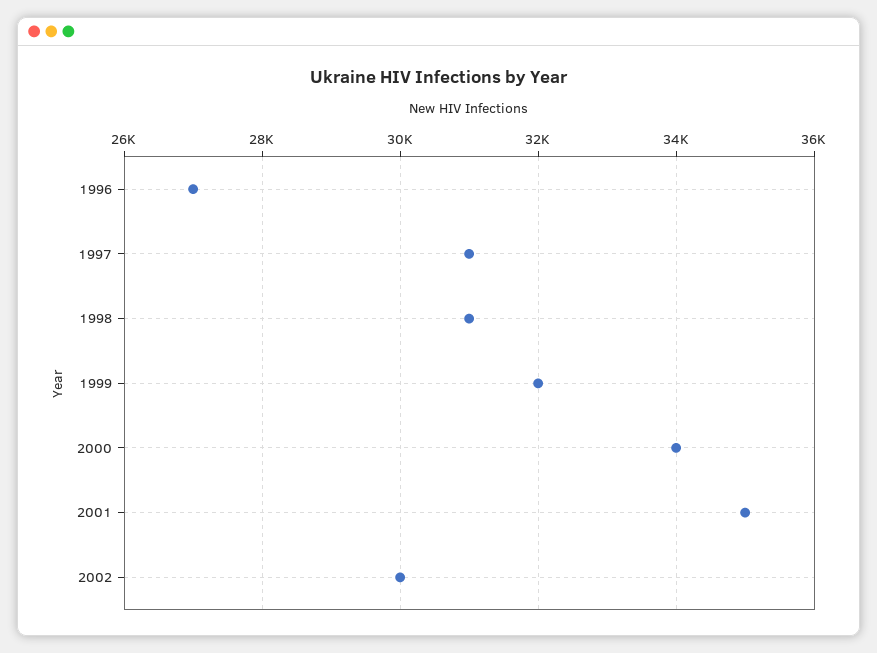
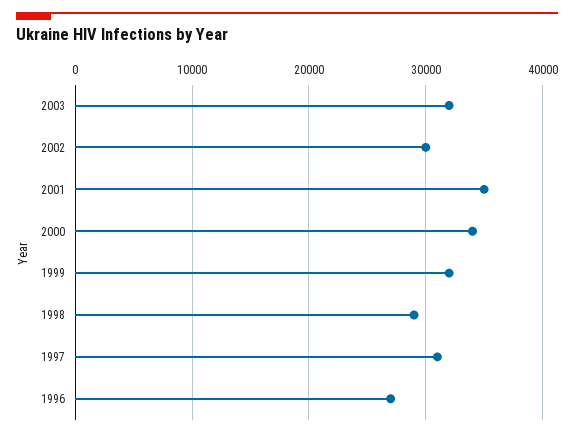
1998: 31000 -> 29000
2003: none -> 32000

